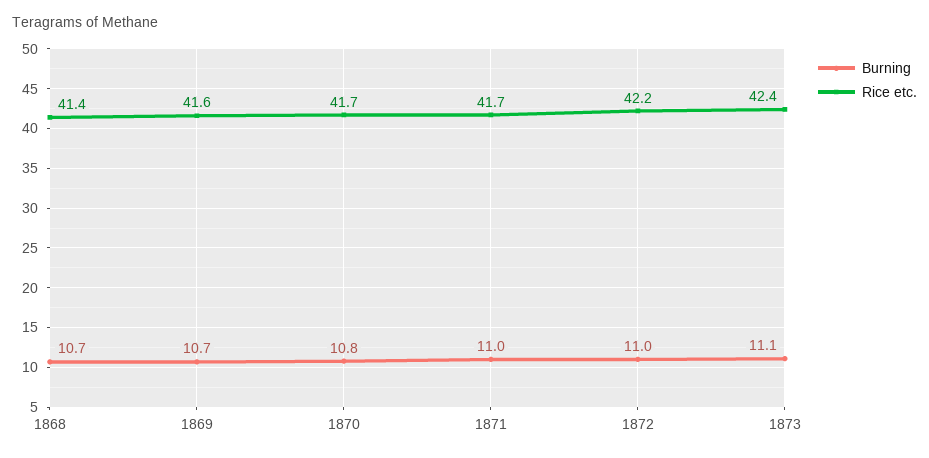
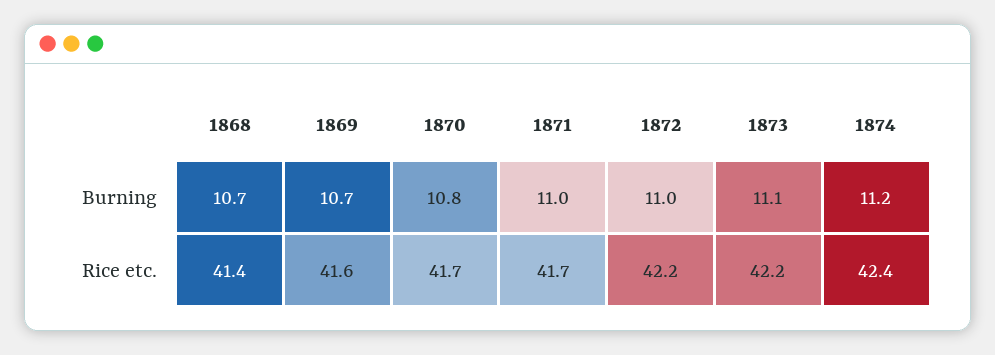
Rice etc., 1873: 42.4 -> 42.2
Burning, 1874: none -> 11.2
Rice etc., 1874: none -> 42.4

